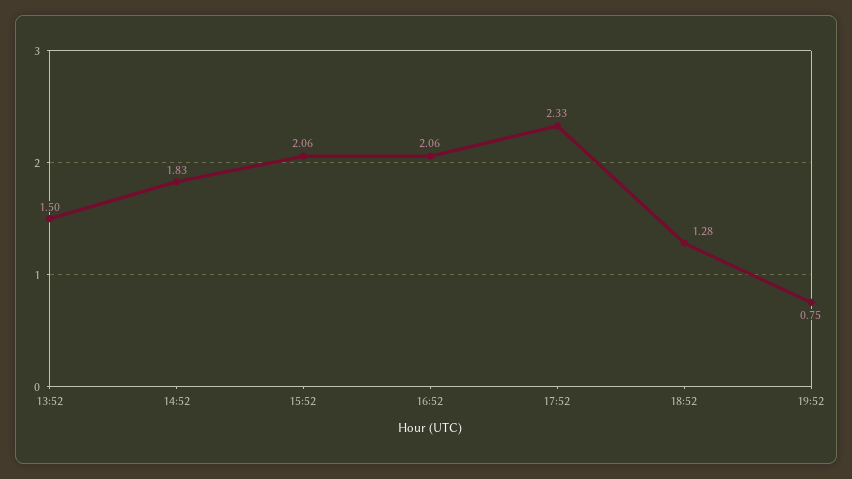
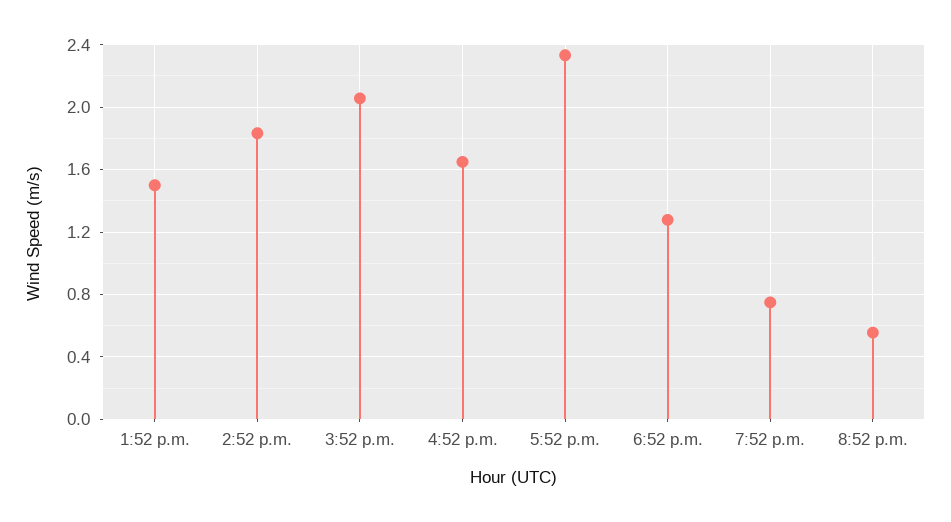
16:52: 2.06 -> 1.65
8:52 p.m.: none -> 0.55

